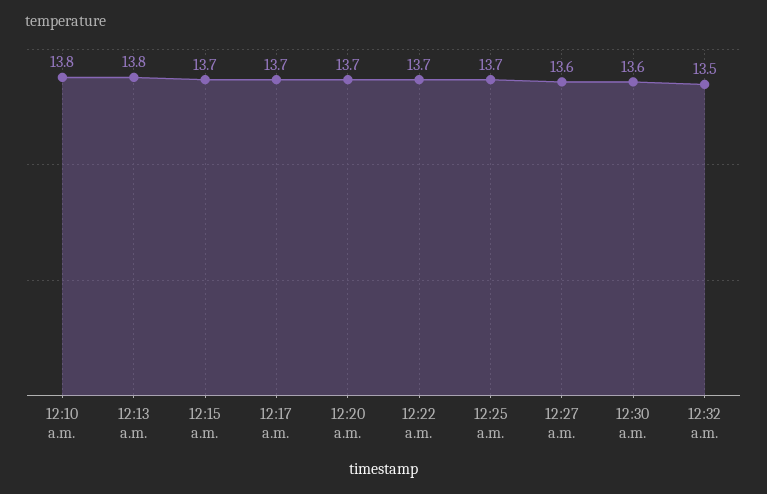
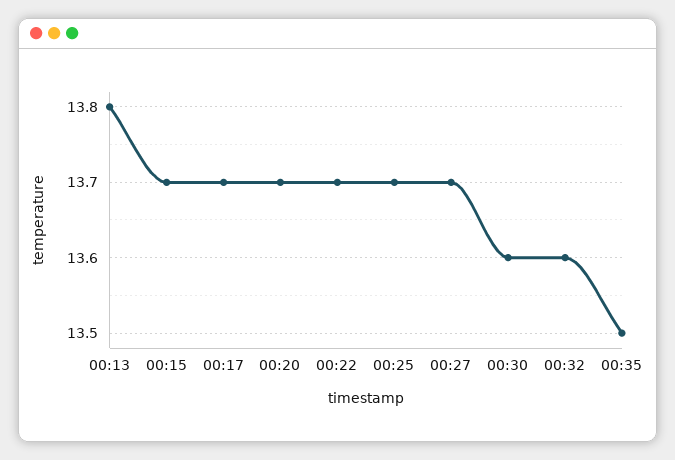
12:10 a.m.: 13.8 -> none
12:27 a.m.: 13.6 -> 13.7
12:32 a.m.: 13.5 -> 13.6
00:35: none -> 13.5

